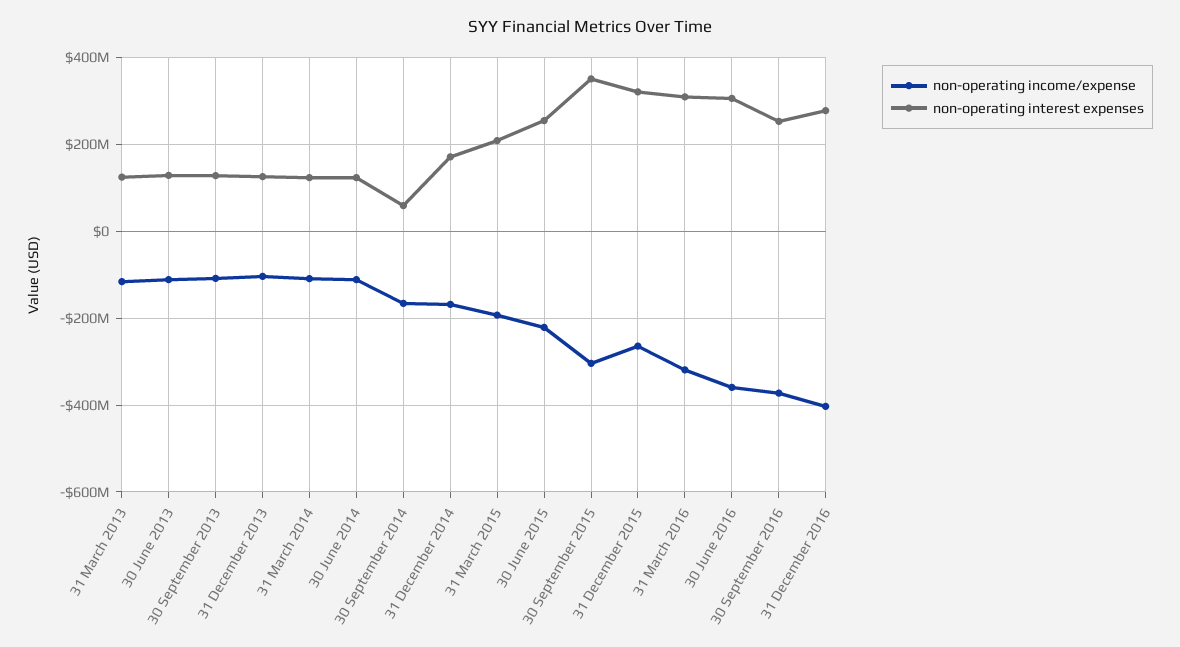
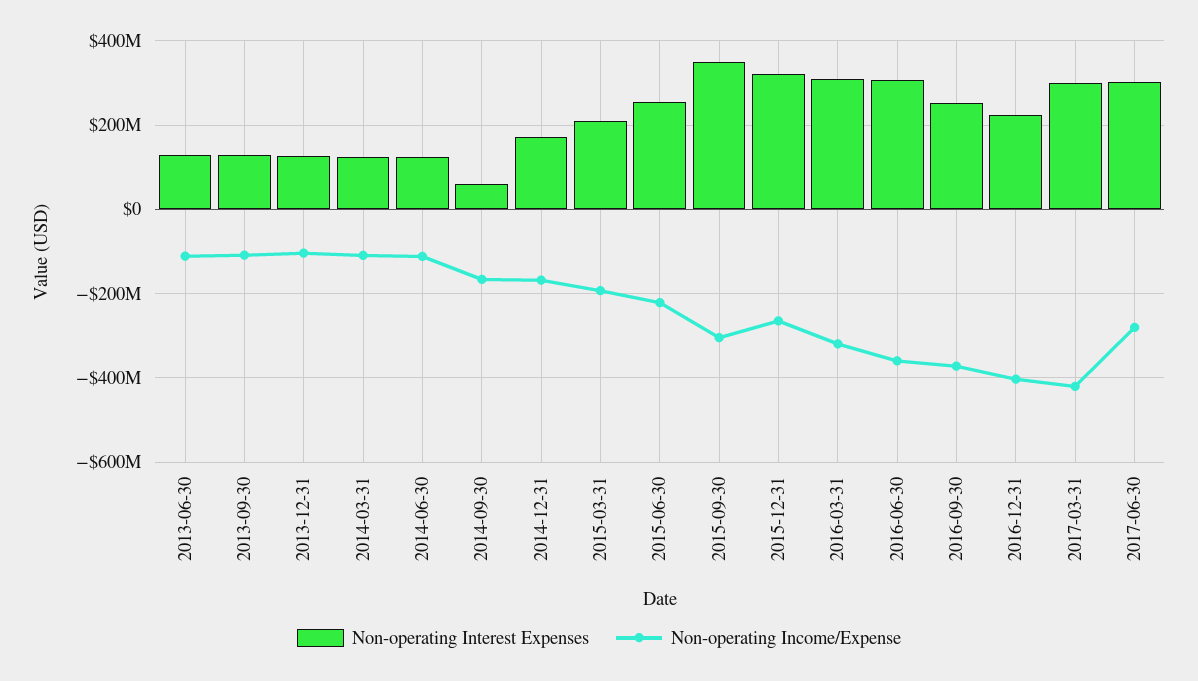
non-operating income/expense, 31 March 2013: -120000000 -> none
non-operating interest expenses, 31 March 2013: 120000000 -> none
non-operating interest expenses, 31 December 2016: 280000000 -> 220000000
non-operating interest expenses, 2017-03-31: none -> 300000000
non-operating income/expense, 2017-03-31: none -> -420000000
non-operating interest expenses, 2017-06-30: none -> 300000000
non-operating income/expense, 2017-06-30: none -> -280000000

